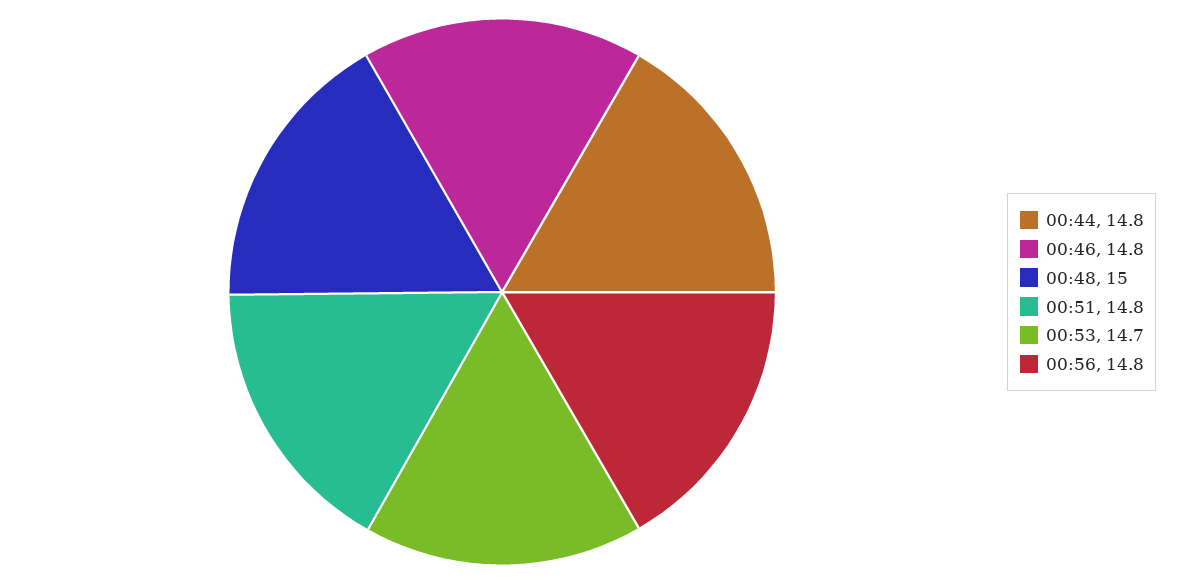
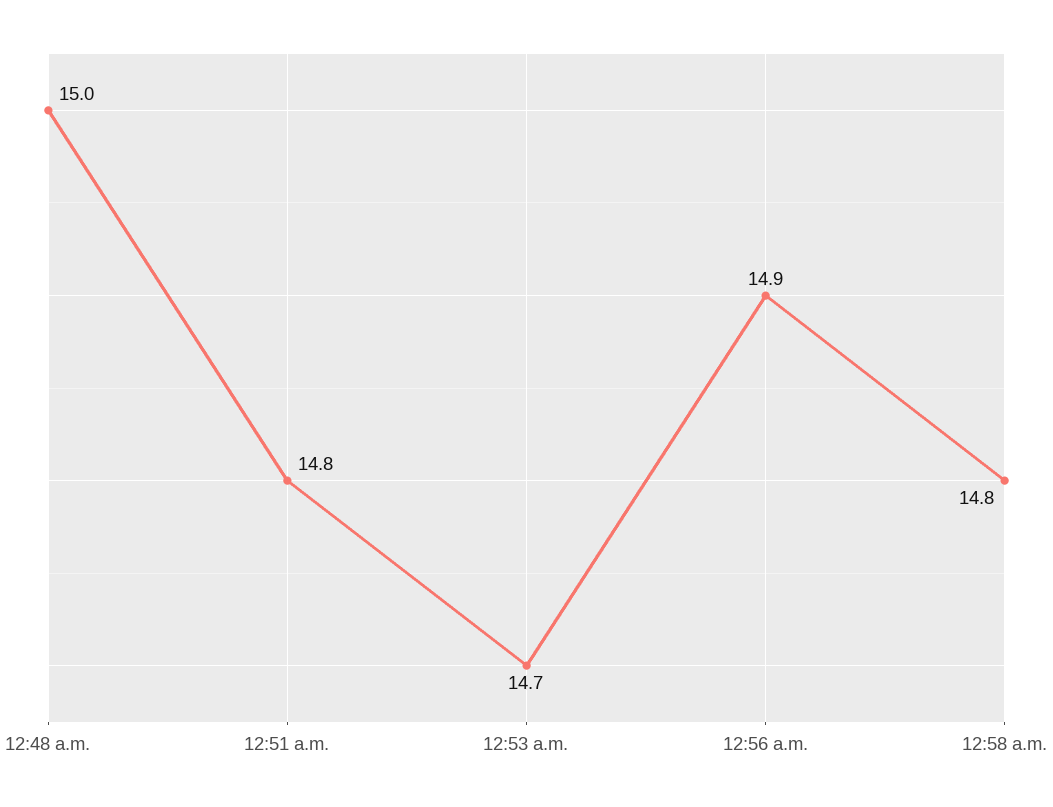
00:44: 14.8 -> none
00:46: 14.8 -> none
00:56: 14.8 -> 14.9
12:58 a.m.: none -> 14.8

